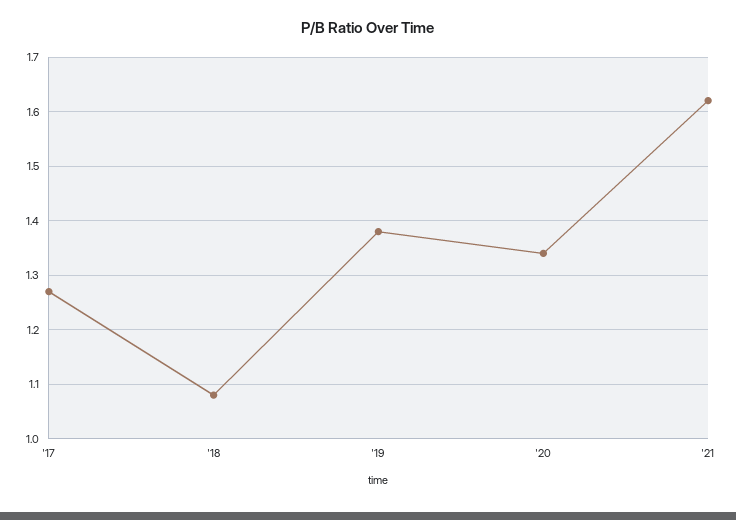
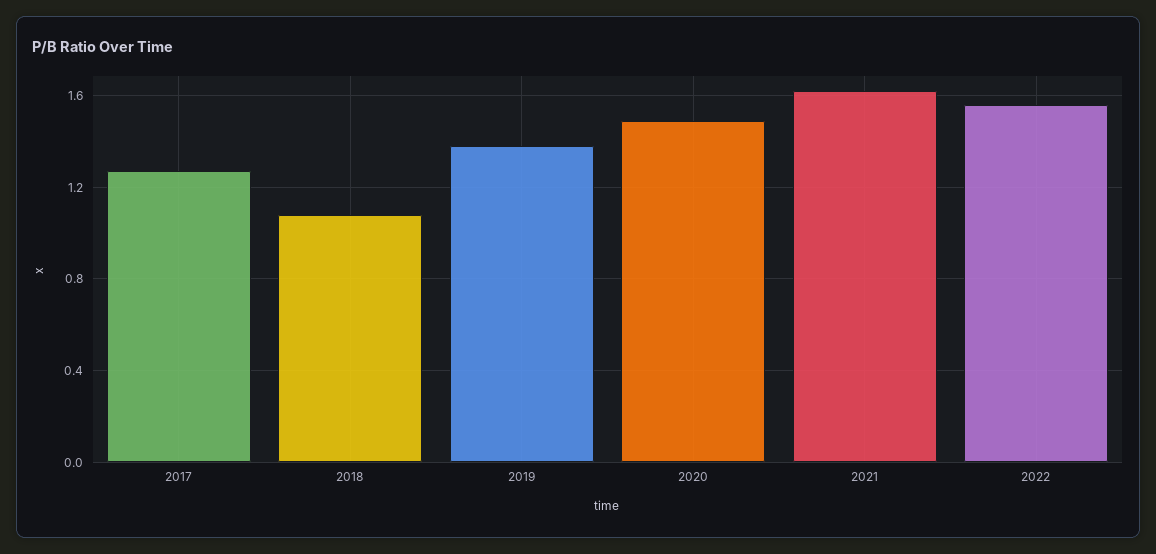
'20: 1.35 -> 1.5
2022: none -> 1.55

